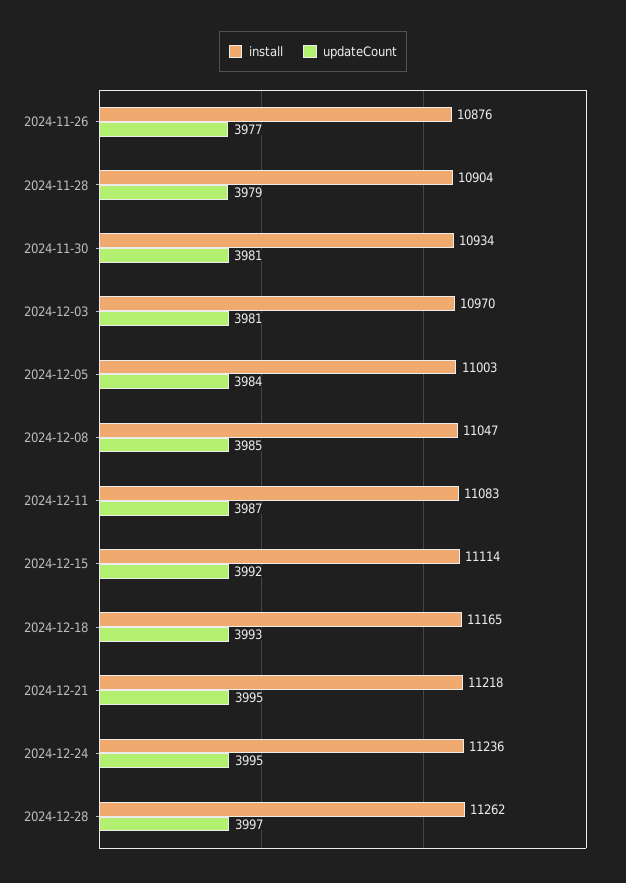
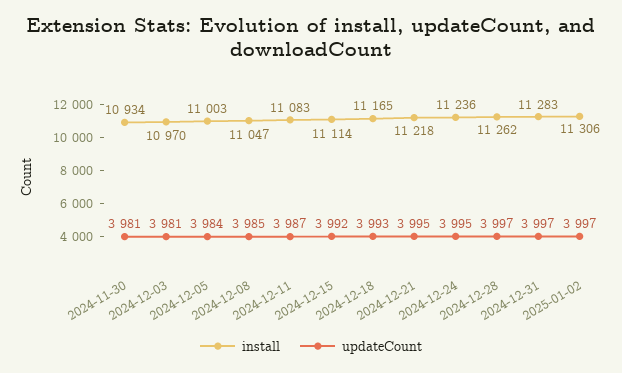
install, 2024-11-26: 10876 -> none
updateCount, 2024-11-26: 3977 -> none
install, 2024-11-28: 10904 -> none
updateCount, 2024-11-28: 3979 -> none
install, 2024-12-31: none -> 11283
updateCount, 2024-12-31: none -> 3997
install, 2025-01-02: none -> 11306
updateCount, 2025-01-02: none -> 3997

